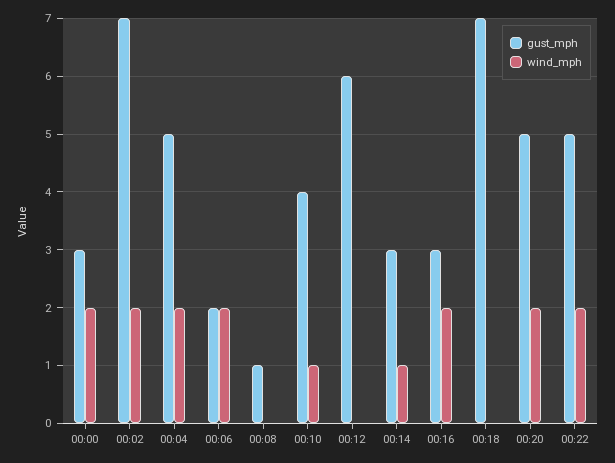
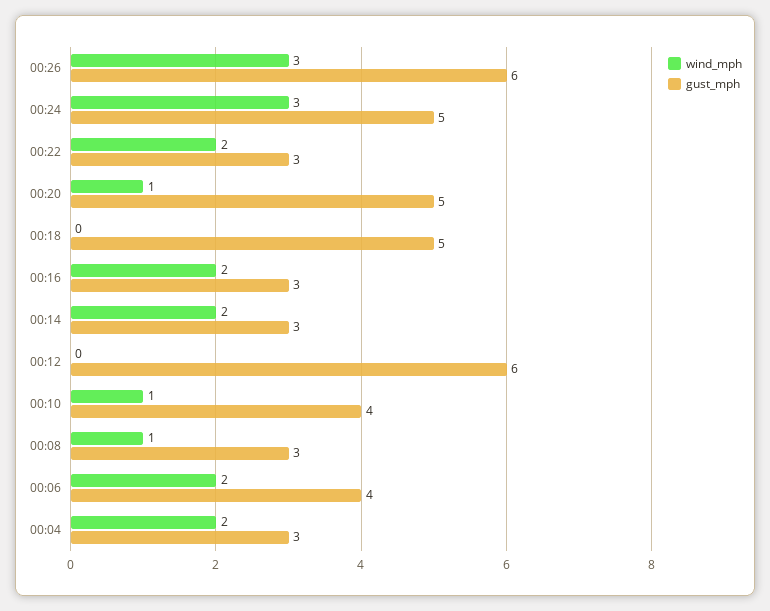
gust_mph, 00:00: 3 -> none
wind_mph, 00:00: 2 -> none
gust_mph, 00:02: 7 -> none
wind_mph, 00:02: 2 -> none
gust_mph, 00:04: 5 -> 3
gust_mph, 00:06: 2 -> 4
gust_mph, 00:08: 1 -> 3
wind_mph, 00:08: 0 -> 1
wind_mph, 00:14: 1 -> 2
gust_mph, 00:18: 7 -> 5
wind_mph, 00:20: 2 -> 1
gust_mph, 00:22: 5 -> 3
wind_mph, 00:26: none -> 3
gust_mph, 00:26: none -> 6
wind_mph, 00:24: none -> 3
gust_mph, 00:24: none -> 5

